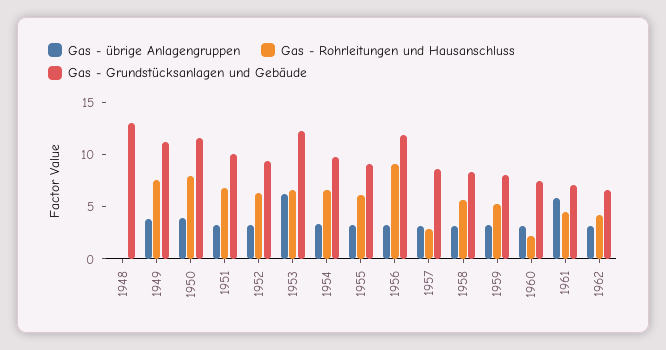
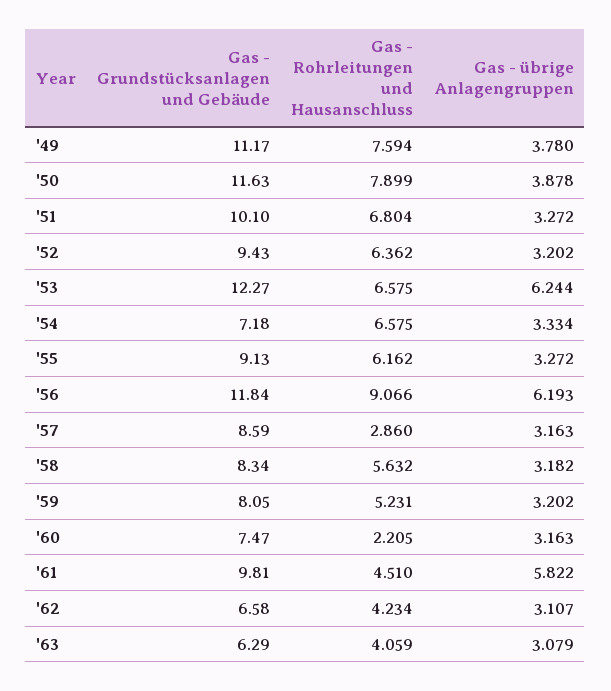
Gas - übrige Anlagengruppen, 1948: 0 -> none
Gas - Rohrleitungen und Hausanschluss, 1948: 0 -> none
Gas - Grundstücksanlagen und Gebäude, 1948: 13 -> none
Gas - Grundstücksanlagen und Gebäude, 1954: 10 -> 7.18
Gas - übrige Anlagengruppen, 1956: 3 -> 6.193
Gas - Grundstücksanlagen und Gebäude, 1961: 7 -> 9.81
Gas - Grundstücksanlagen und Gebäude, '63: none -> 6.29
Gas - Rohrleitungen und Hausanschluss, '63: none -> 4.059
Gas - übrige Anlagengruppen, '63: none -> 3.079

